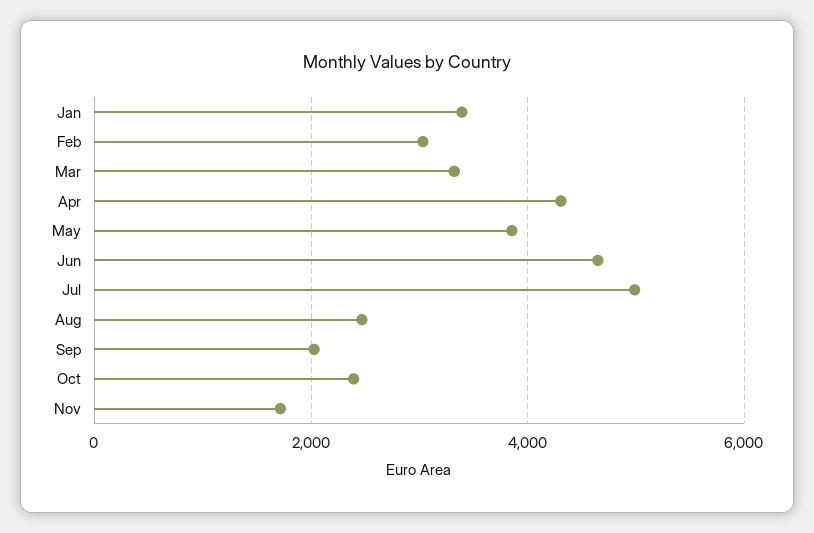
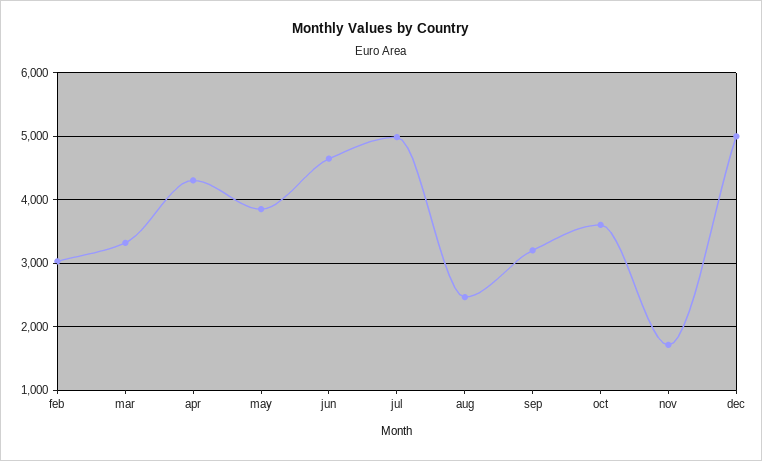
Jan: 3400 -> none
Sep: 2000 -> 3200
Oct: 2400 -> 3600
dec: none -> 5000

